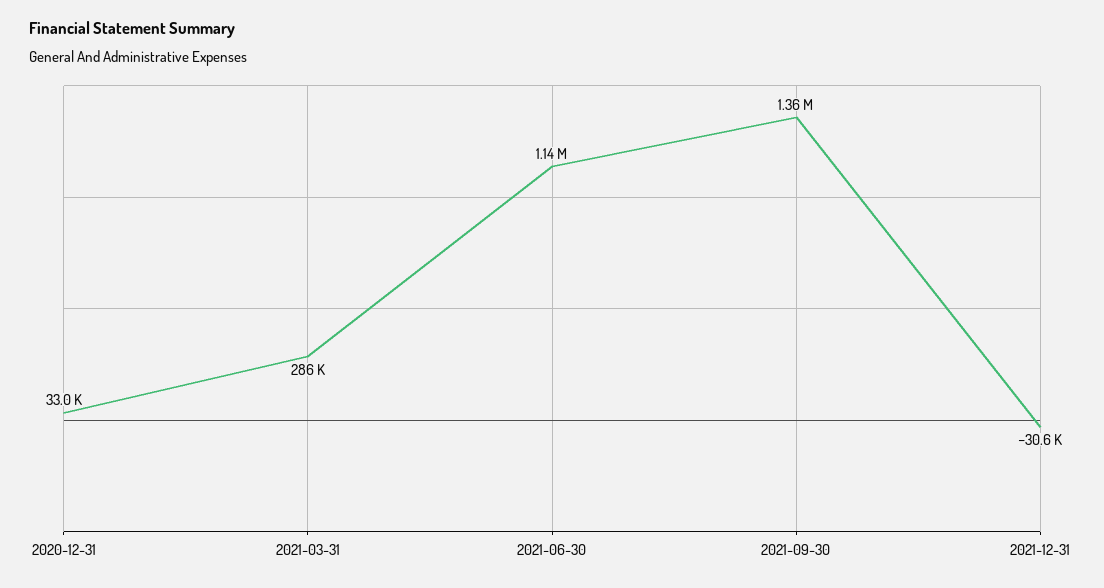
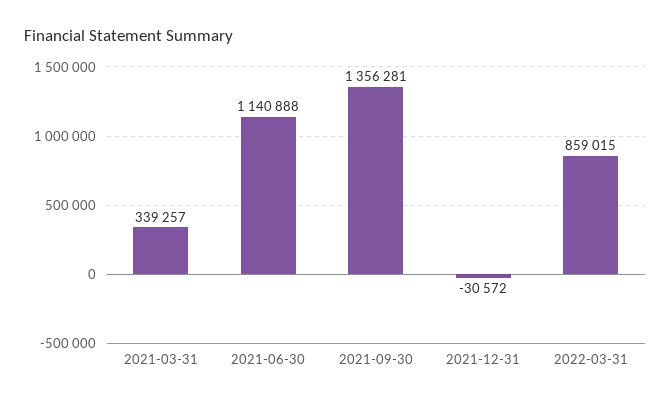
2020-12-31: 33000 -> none
2021-03-31: 286000 -> 339257
2022-03-31: none -> 859015

